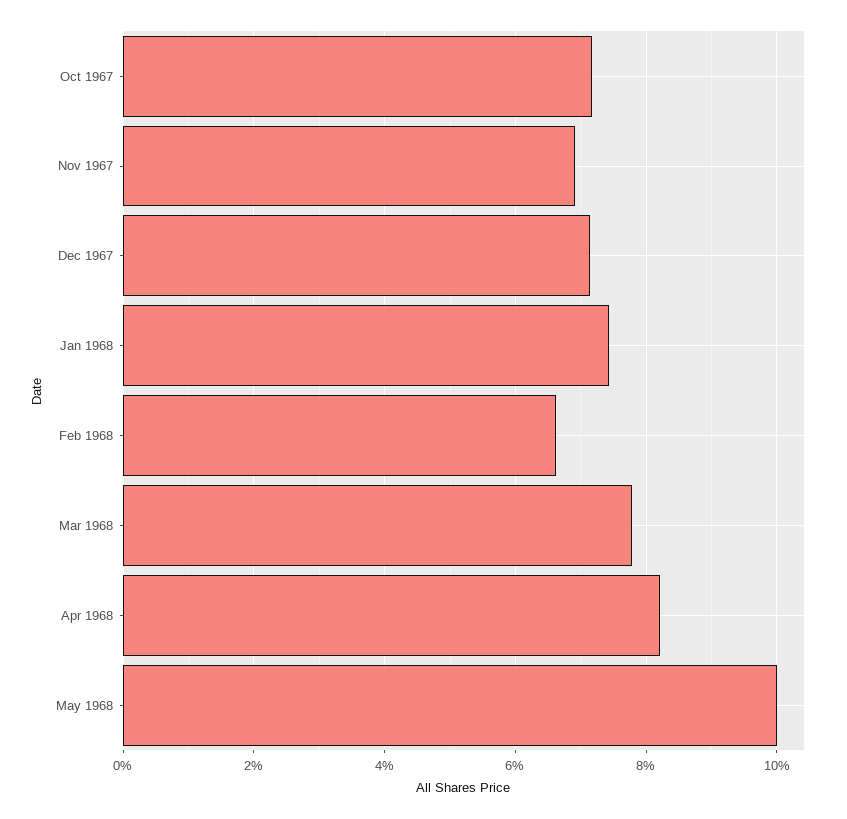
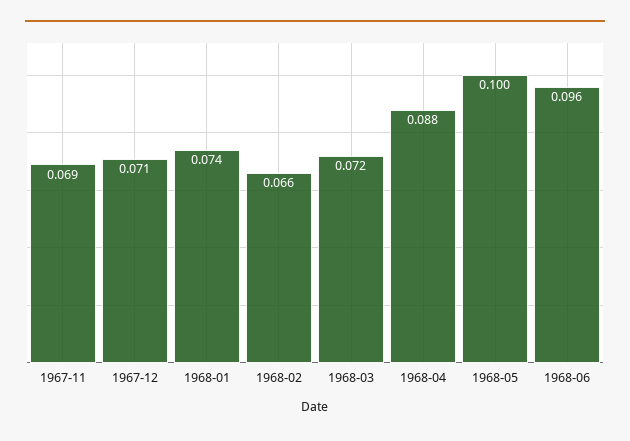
Oct 1967: 0.072 -> none
Mar 1968: 0.078 -> 0.072
Apr 1968: 0.082 -> 0.088
1968-06: none -> 0.096

